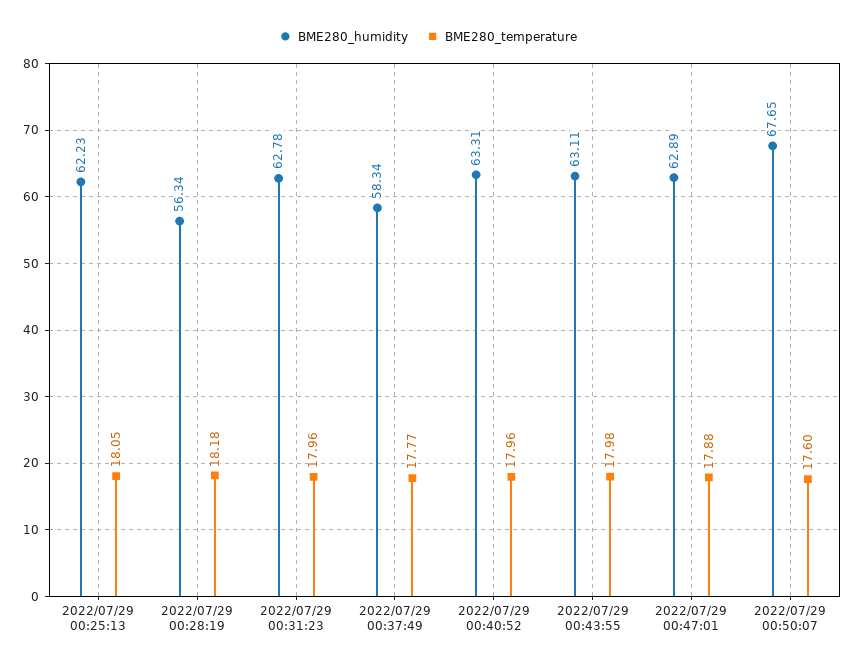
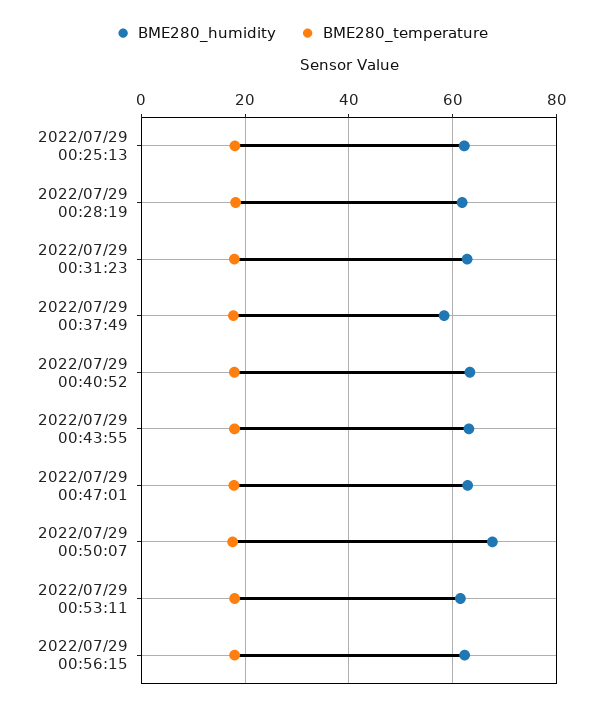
BME280_humidity, 2022/07/29 00:28:19: 56.34 -> 62
BME280_humidity, 2022/07/29 00:53:11: none -> 62
BME280_temperature, 2022/07/29 00:53:11: none -> 18
BME280_humidity, 2022/07/29 00:56:15: none -> 62
BME280_temperature, 2022/07/29 00:56:15: none -> 18

